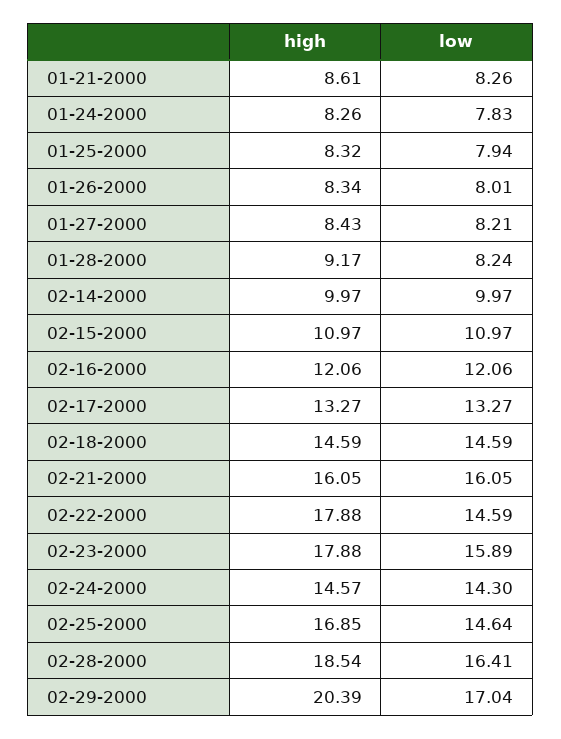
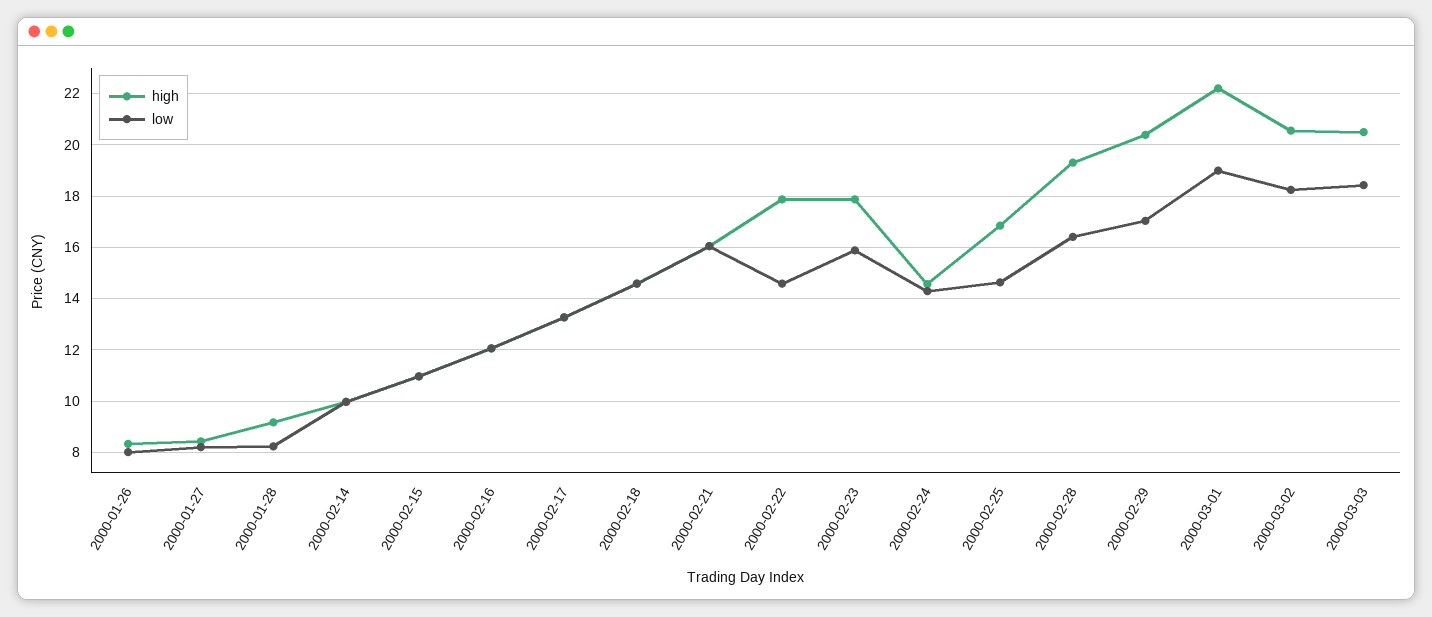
high, 01-21-2000: 8.61 -> none
low, 01-21-2000: 8.26 -> none
high, 01-24-2000: 8.26 -> none
low, 01-24-2000: 7.83 -> none
high, 01-25-2000: 8.32 -> none
low, 01-25-2000: 7.94 -> none
high, 02-28-2000: 18.54 -> 19.25
high, 2000-03-01: none -> 22.25
low, 2000-03-01: none -> 19
high, 2000-03-02: none -> 20.5
low, 2000-03-02: none -> 18.25
high, 2000-03-03: none -> 20.5
low, 2000-03-03: none -> 18.5

